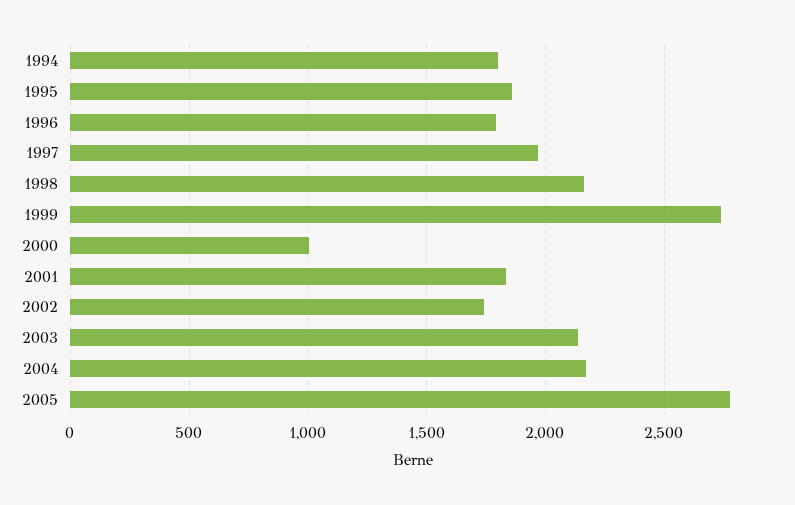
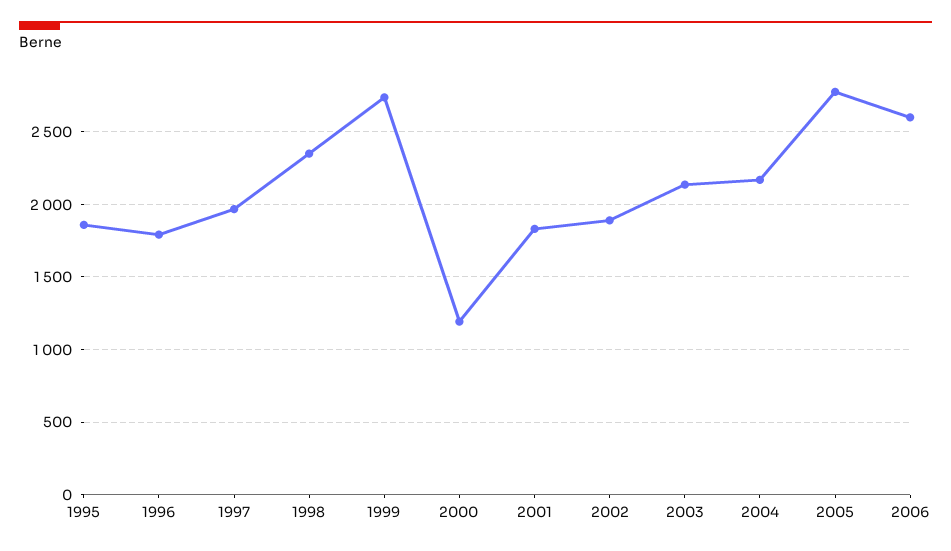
1994: 1800 -> none
1998: 2150 -> 2350
2000: 1000 -> 1200
2002: 1750 -> 1900
2006: none -> 2600

